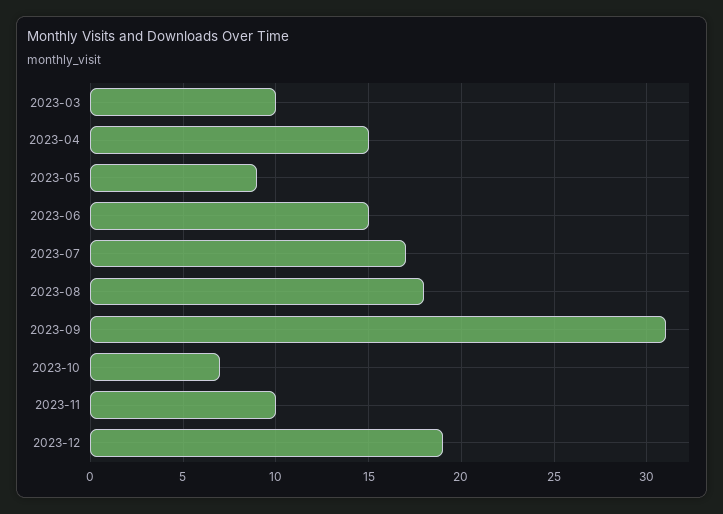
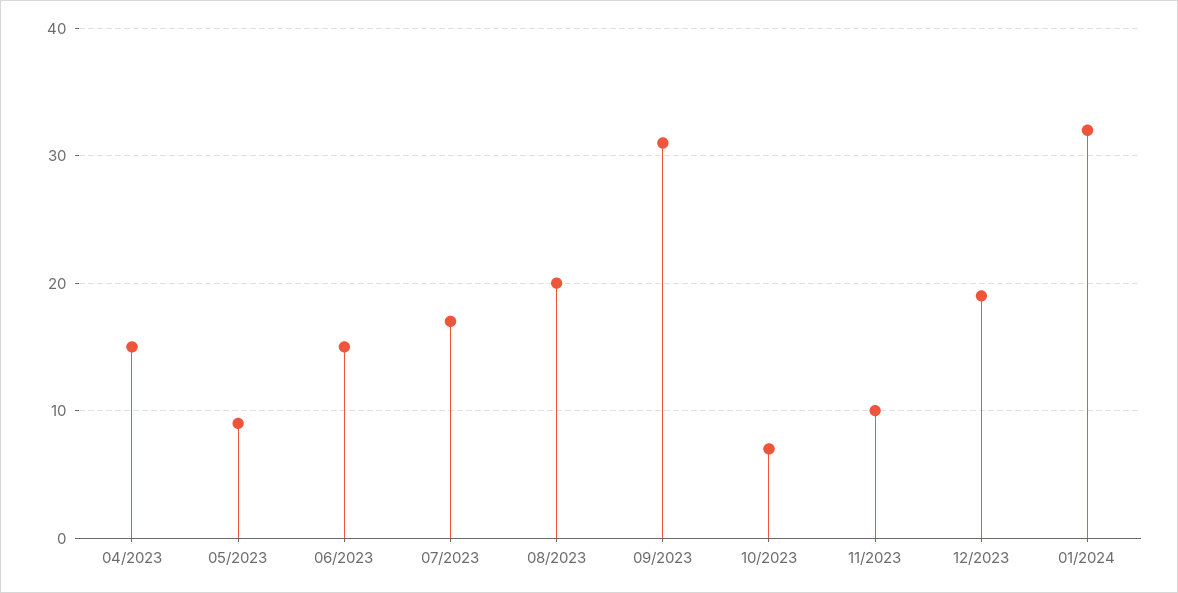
2023-03: 10 -> none
2023-08: 18 -> 20
01/2024: none -> 32

